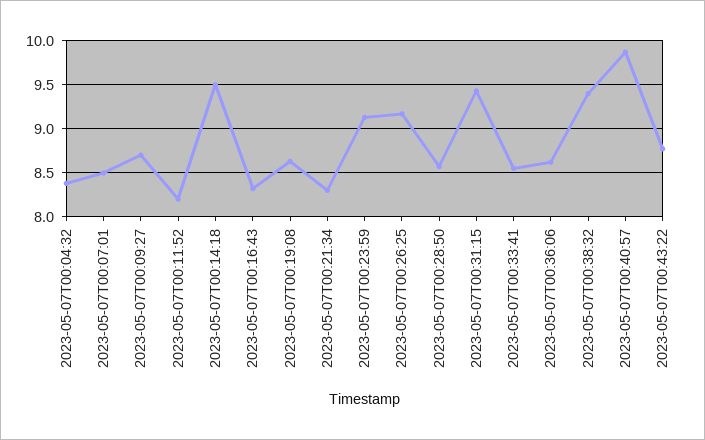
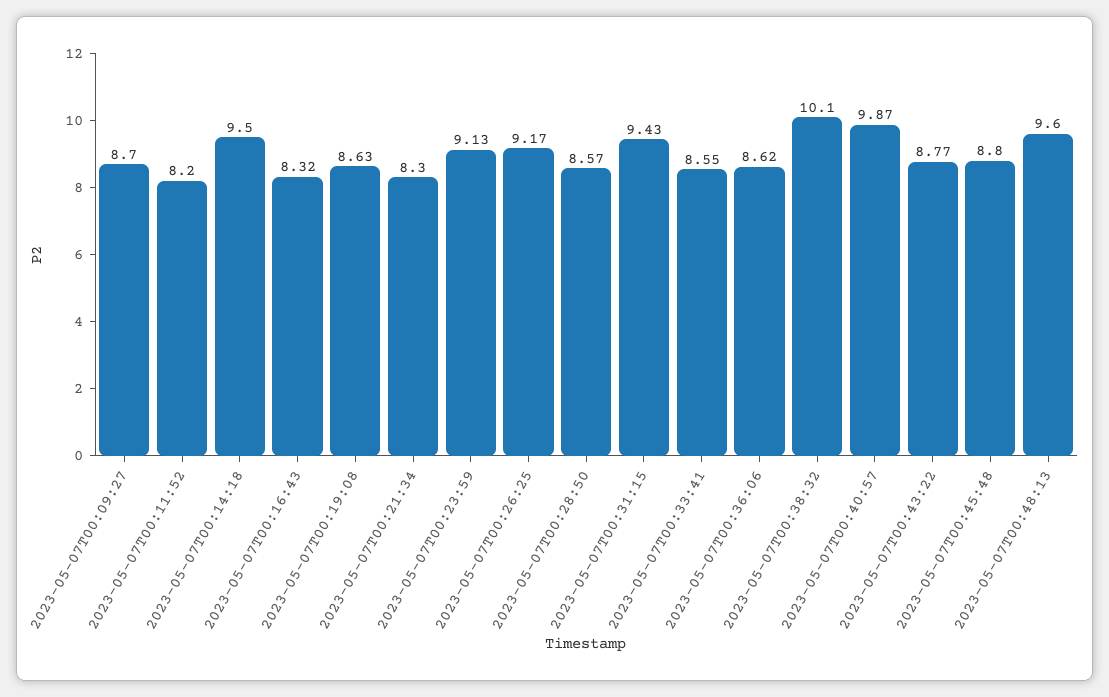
2023-05-07T00:04:32: 8.4 -> none
2023-05-07T00:07:01: 8.5 -> none
2023-05-07T00:38:32: 9.4 -> 10.1
2023-05-07T00:45:48: none -> 8.8
2023-05-07T00:48:13: none -> 9.6

